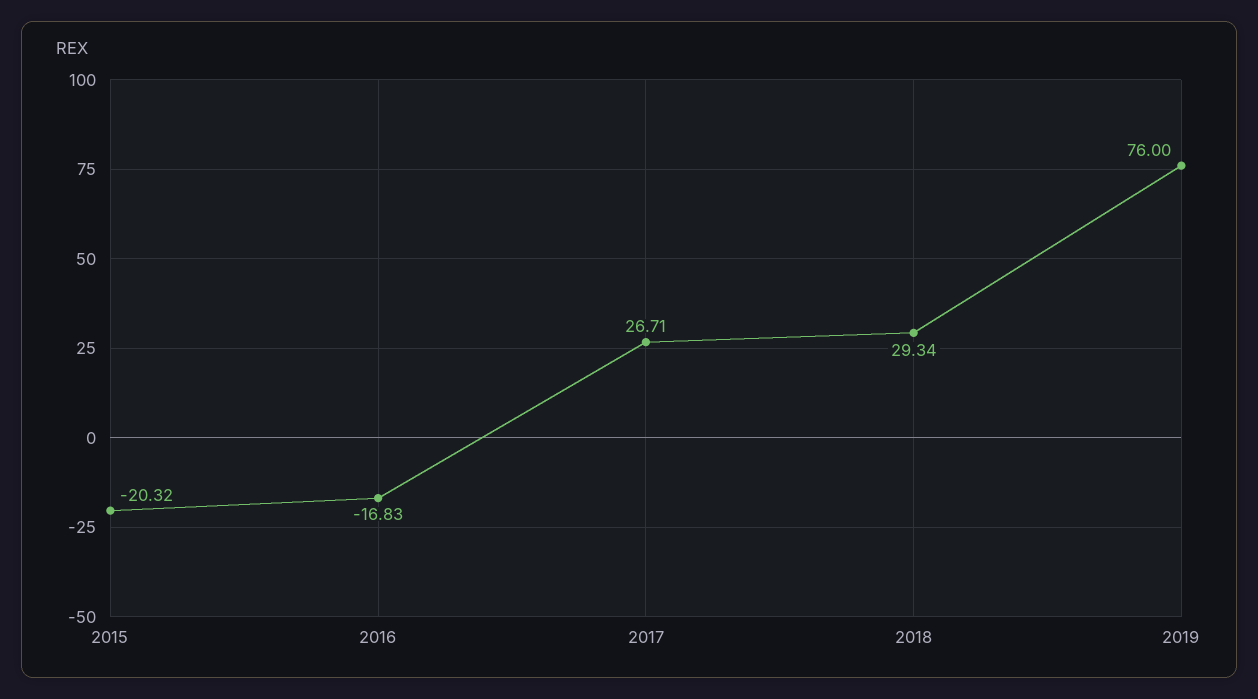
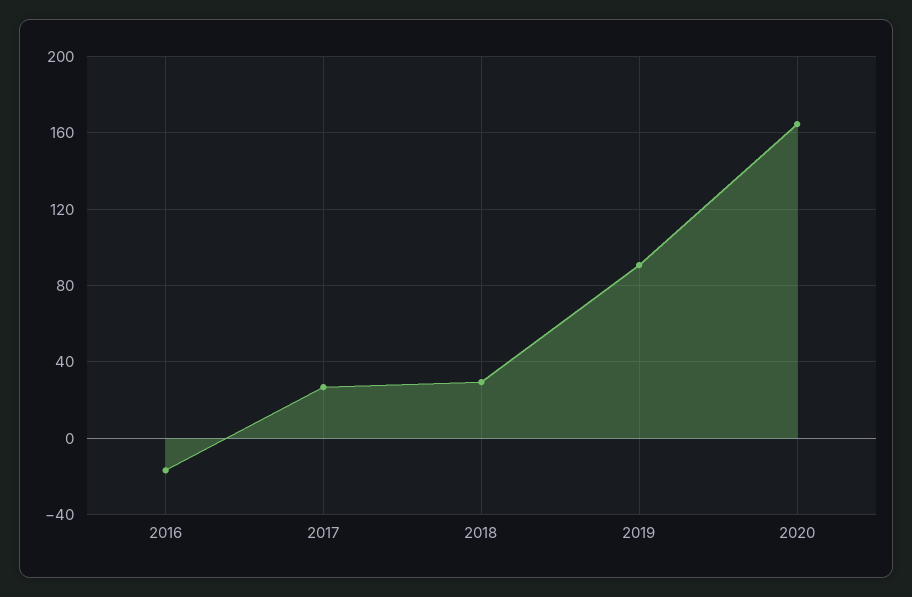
2015: -20.32 -> none
2019: 76 -> 90
2020: none -> 165

